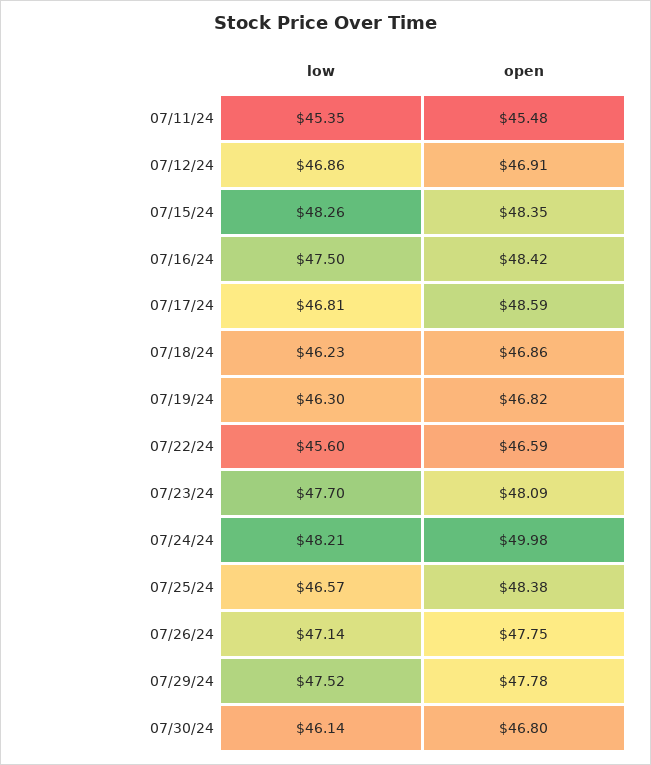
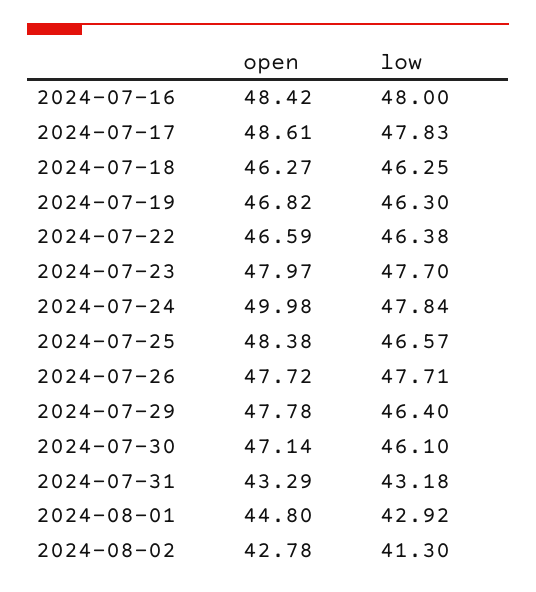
low, 07/11/24: 45.35 -> none
open, 07/11/24: 45.48 -> none
low, 07/12/24: 46.86 -> none
open, 07/12/24: 46.91 -> none
low, 07/15/24: 48.26 -> none
open, 07/15/24: 48.35 -> none
low, 07/16/24: 47.5 -> 48
low, 07/17/24: 46.81 -> 47.83
open, 07/17/24: 48.59 -> 48.61
low, 07/18/24: 46.23 -> 46.25
open, 07/18/24: 46.86 -> 46.27
low, 07/22/24: 45.6 -> 46.38
open, 07/23/24: 48.09 -> 47.97
low, 07/24/24: 48.21 -> 47.84
low, 07/26/24: 47.14 -> 47.71
open, 07/26/24: 47.75 -> 47.72
low, 07/29/24: 47.52 -> 46.4
low, 07/30/24: 46.14 -> 46.1
open, 07/30/24: 46.8 -> 47.14
open, 2024-07-31: none -> 43.29
low, 2024-07-31: none -> 43.18
open, 2024-08-01: none -> 44.8
low, 2024-08-01: none -> 42.92
open, 2024-08-02: none -> 42.78
low, 2024-08-02: none -> 41.3

